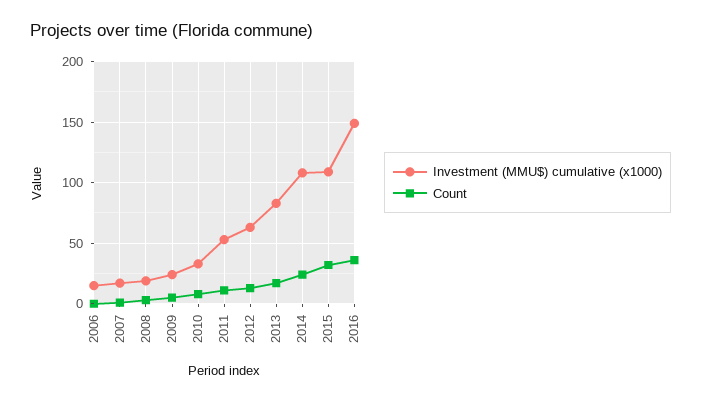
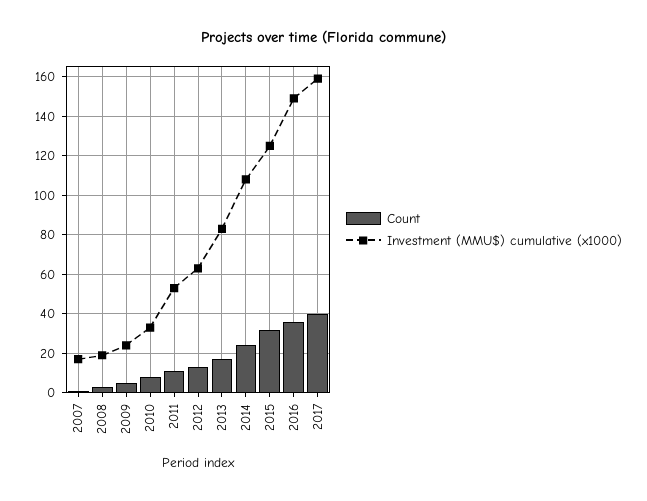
Investment (MMU$) cumulative (x1000), 2006: 15 -> none
Count, 2006: 0 -> none
Investment (MMU$) cumulative (x1000), 2015: 110 -> 125
Count, 2017: none -> 40
Investment (MMU$) cumulative (x1000), 2017: none -> 160

